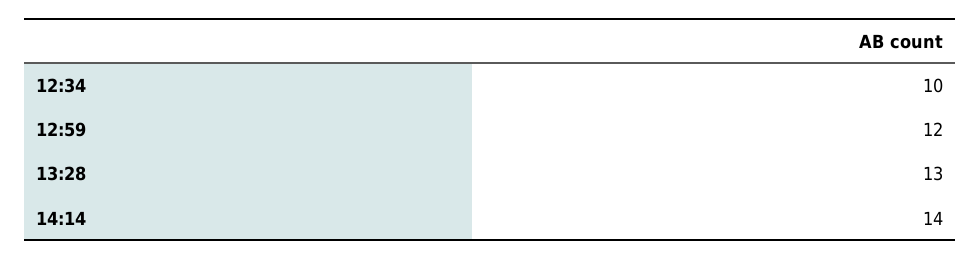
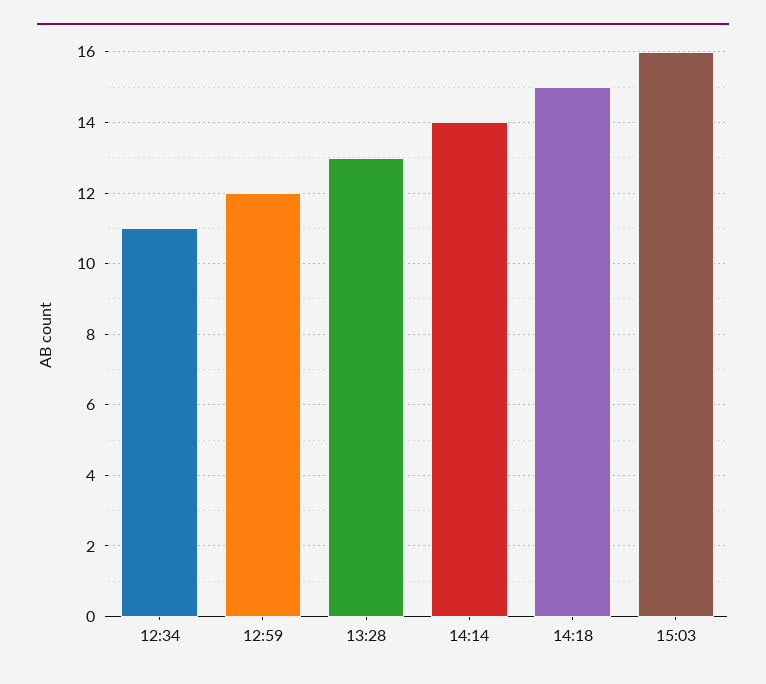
12:34: 10 -> 11
14:18: none -> 15
15:03: none -> 16

